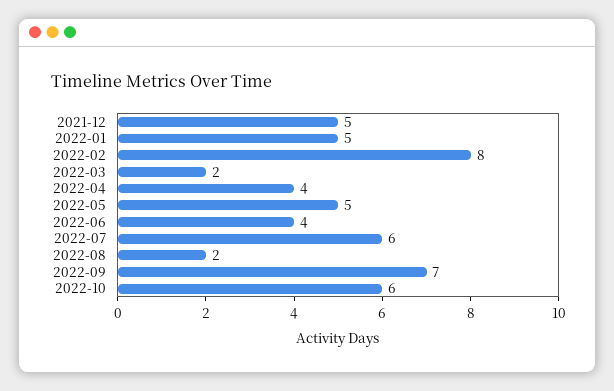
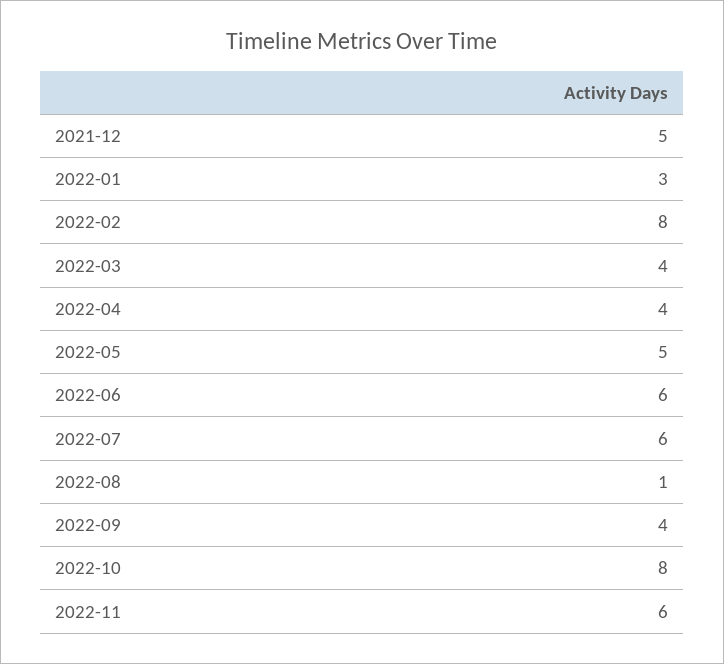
2022-01: 5 -> 3
2022-03: 2 -> 4
2022-06: 4 -> 6
2022-08: 2 -> 1
2022-09: 7 -> 4
2022-10: 6 -> 8
2022-11: none -> 6

